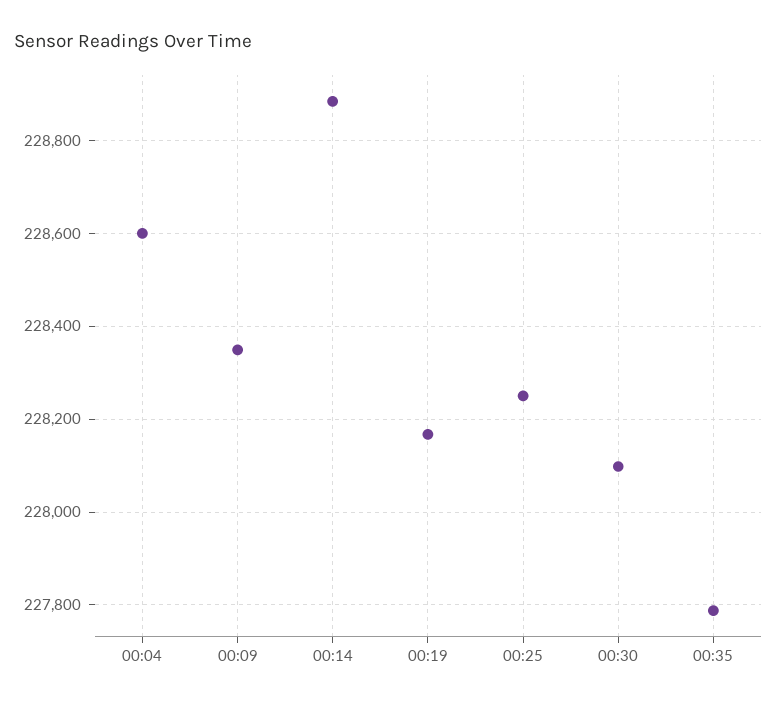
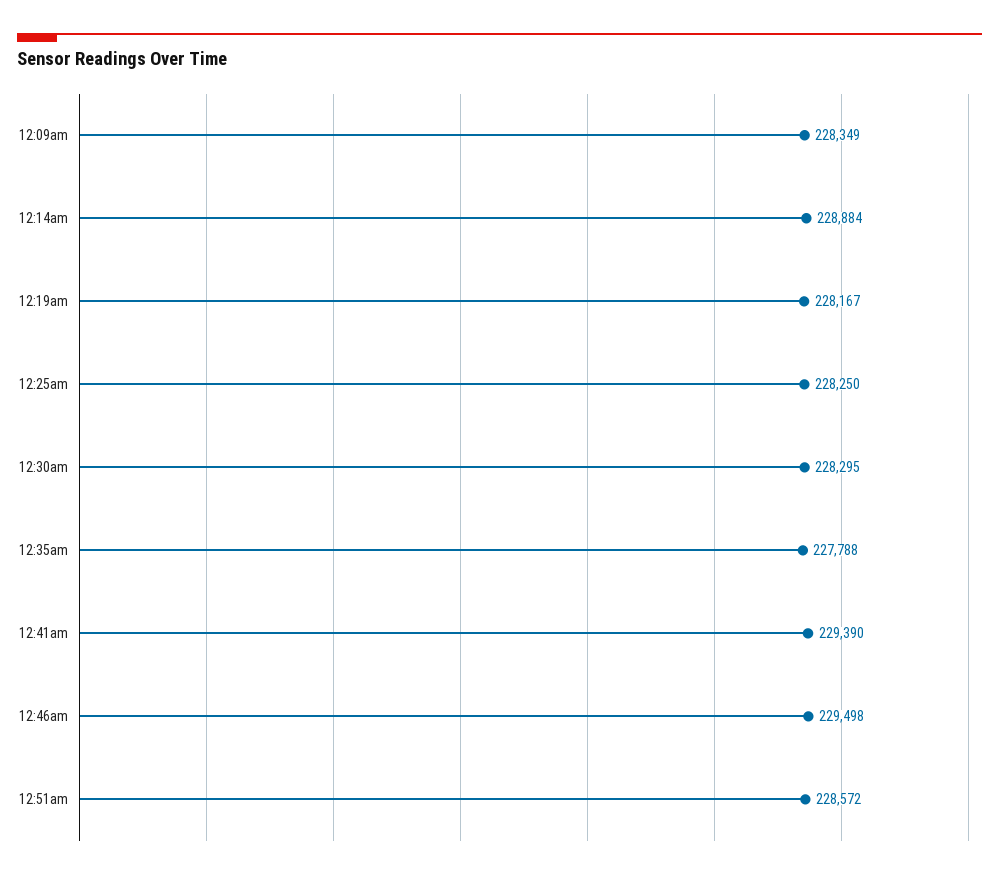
00:04: 228600 -> none
00:30: 228100 -> 228295
12:41am: none -> 229390
12:46am: none -> 229498
12:51am: none -> 228572

